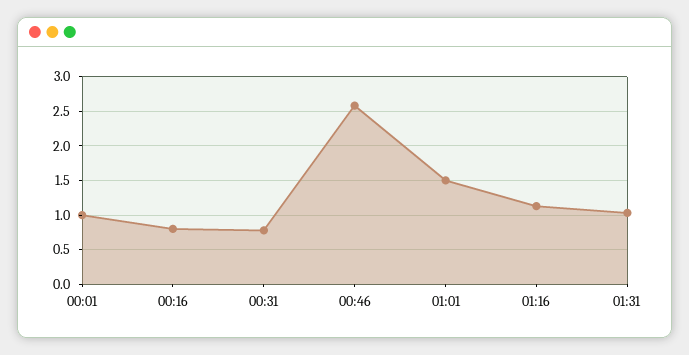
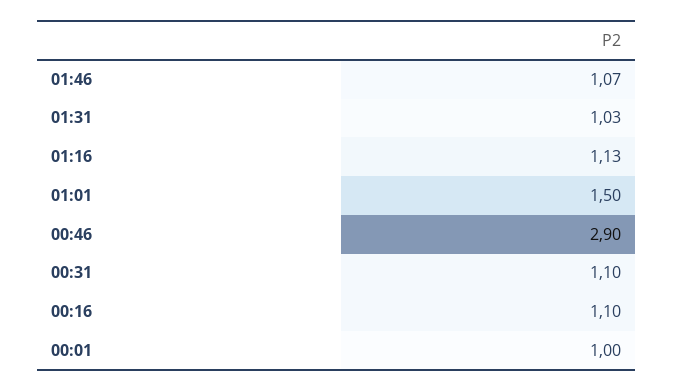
00:16: 0.8 -> 1.1
00:31: 0.8 -> 1.1
00:46: 2.6 -> 2.9
01:46: none -> 1.07

